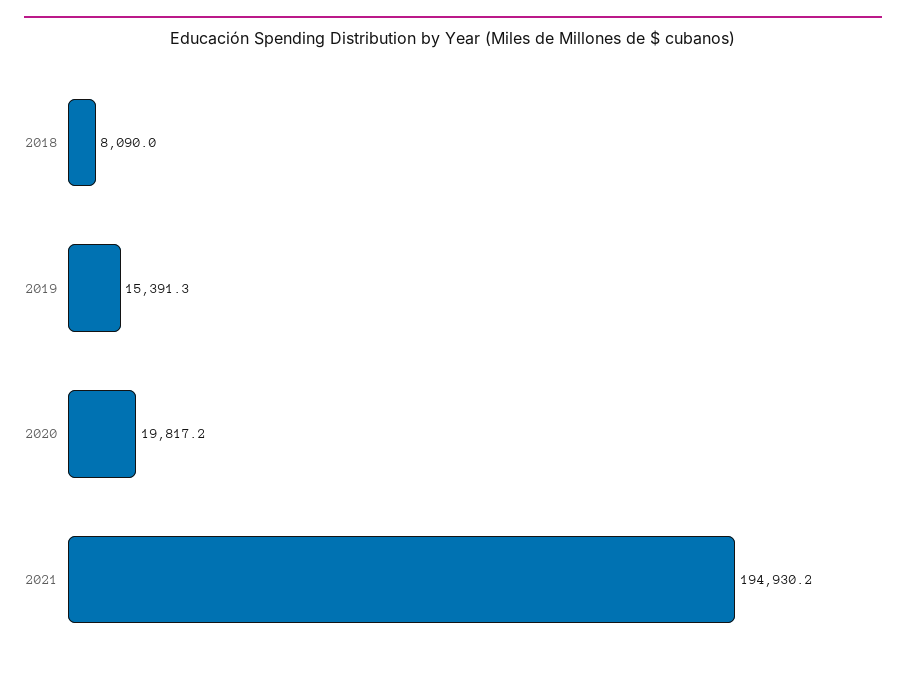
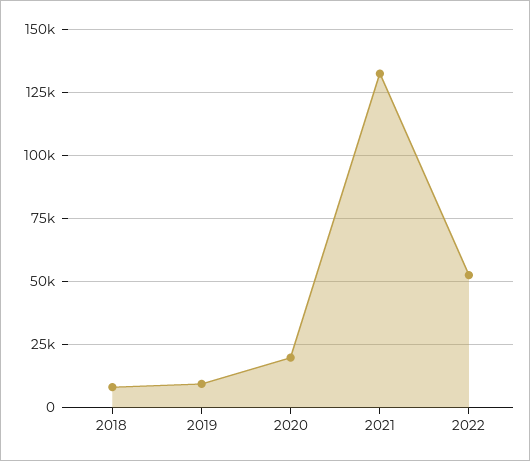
2019: 15391.3 -> 10000
2021: 194930.2 -> 132500
2022: none -> 52500

